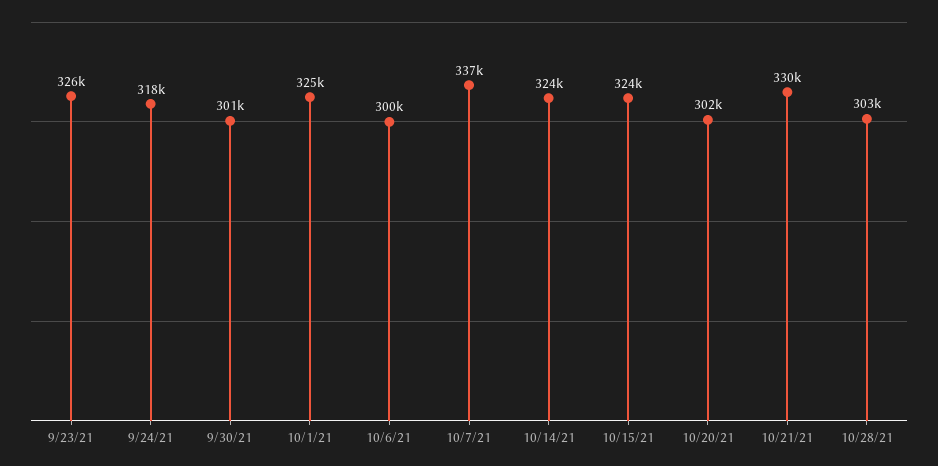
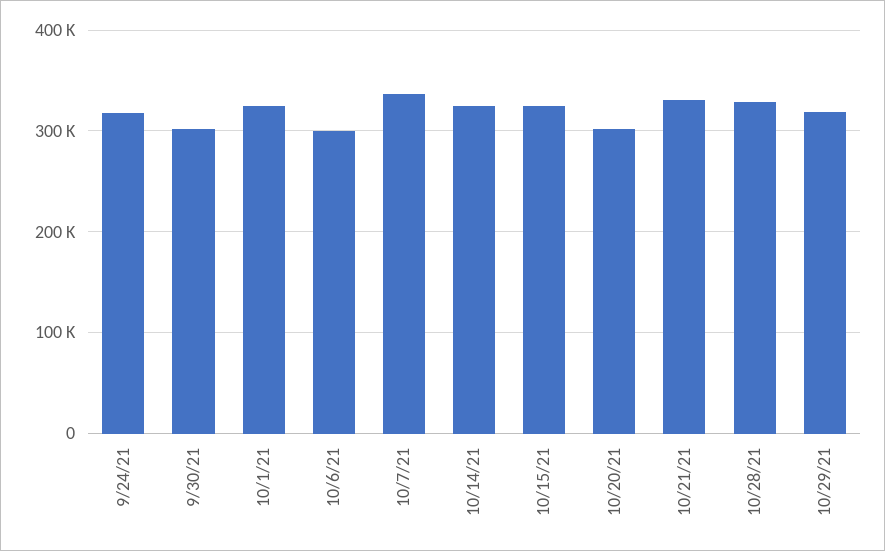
9/23/21: 326000 -> none
10/28/21: 303000 -> 330000
10/29/21: none -> 320000

